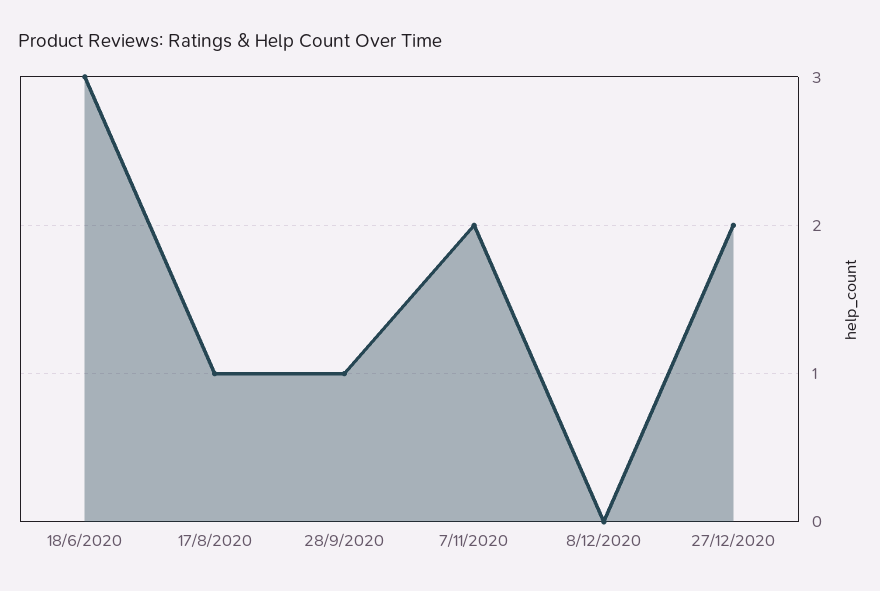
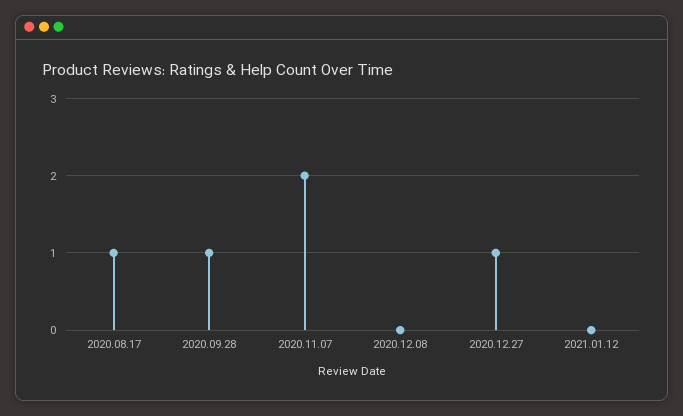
18/6/2020: 3 -> none
27/12/2020: 2 -> 1
2021.01.12: none -> 0

